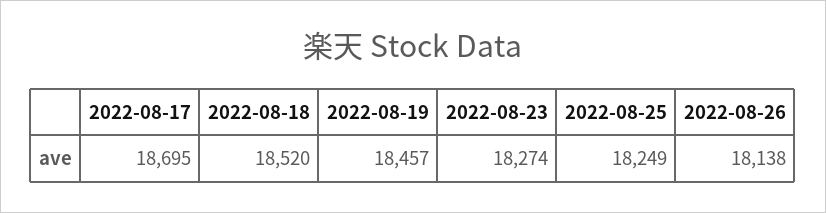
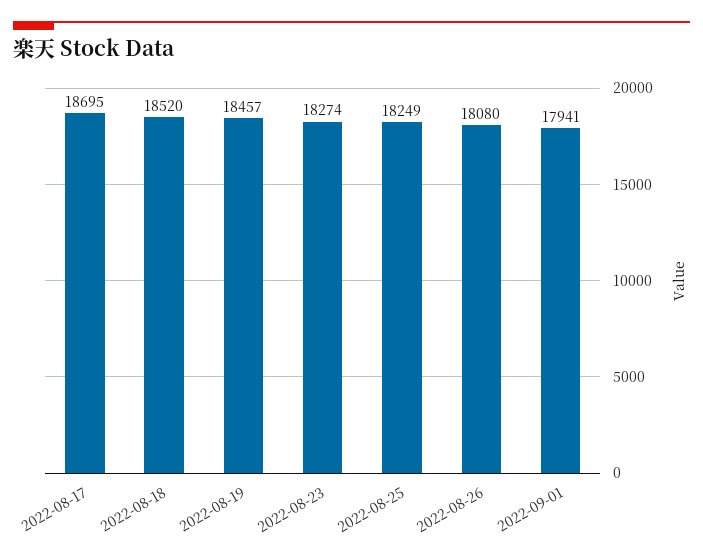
2022-08-26: 18138 -> 18080
2022-09-01: none -> 17941

